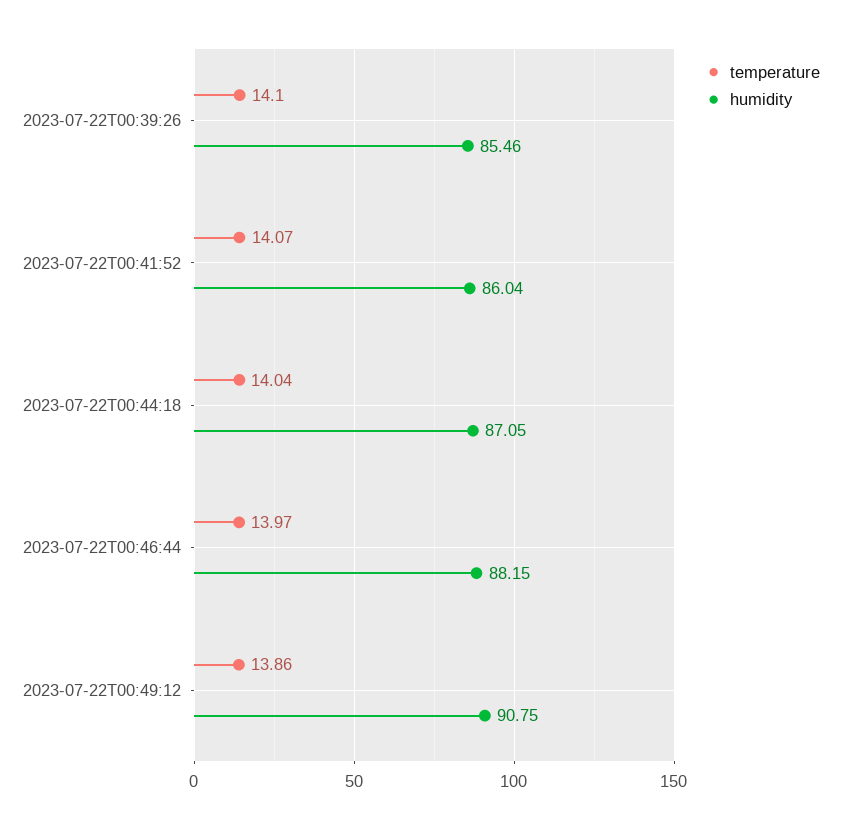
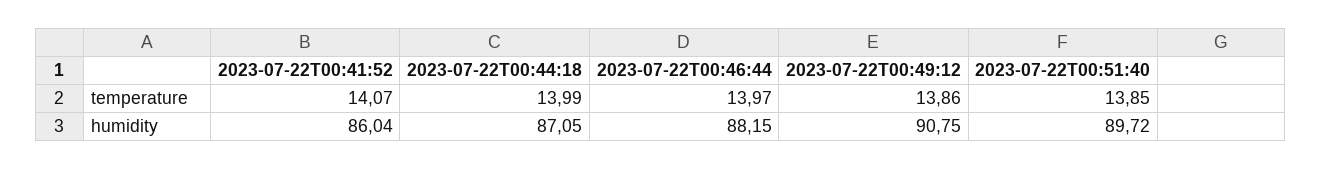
temperature, 2023-07-22T00:39:26: 14.1 -> none
humidity, 2023-07-22T00:39:26: 85.46 -> none
temperature, 2023-07-22T00:44:18: 14.04 -> 13.99
temperature, 2023-07-22T00:51:40: none -> 13.85
humidity, 2023-07-22T00:51:40: none -> 89.72

